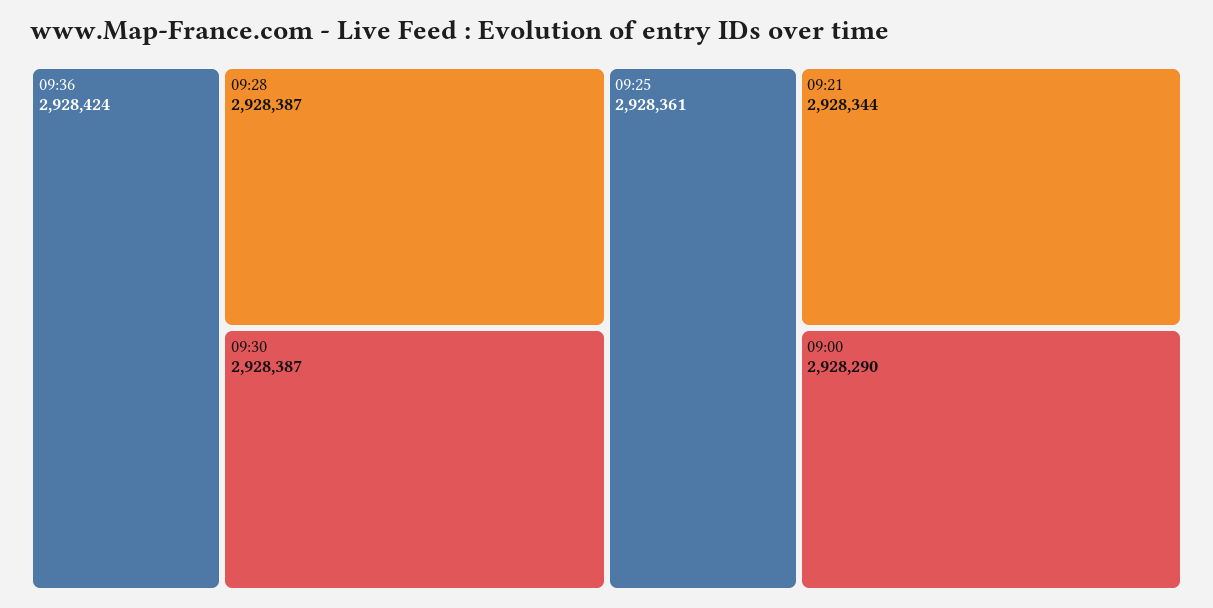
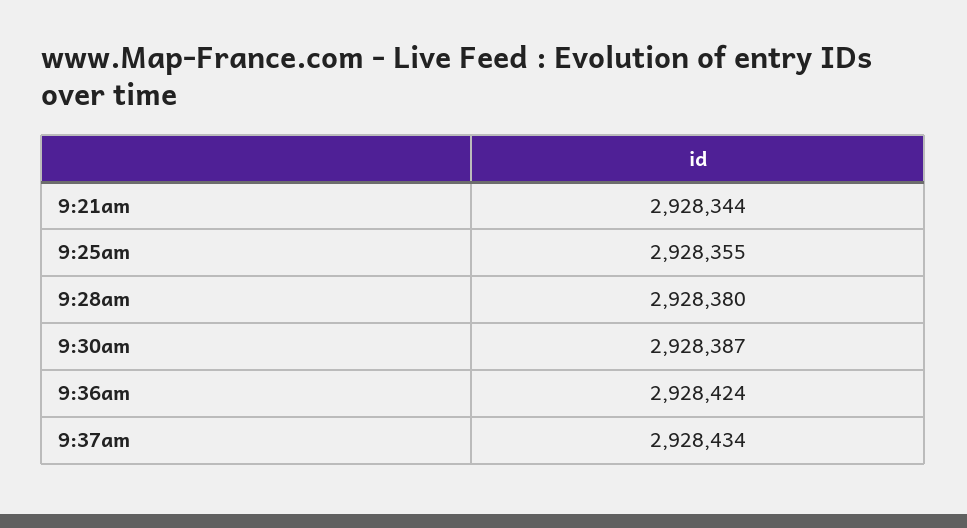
09:28: 2928387 -> 2928380
09:25: 2928361 -> 2928355
09:00: 2928290 -> none
9:37am: none -> 2928434

